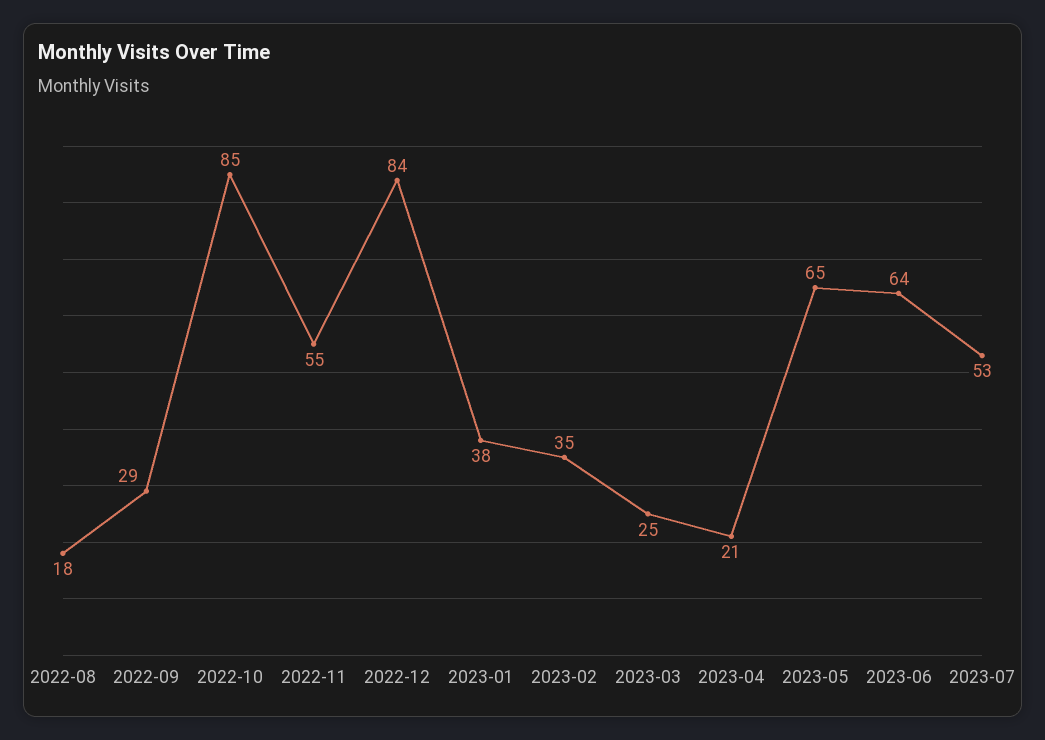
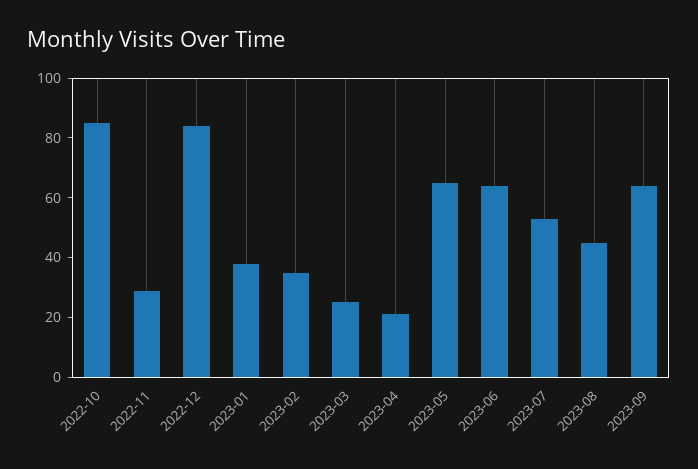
2022-08: 18 -> none
2022-09: 29 -> none
2022-11: 55 -> 30
2023-08: none -> 45
2023-09: none -> 65

